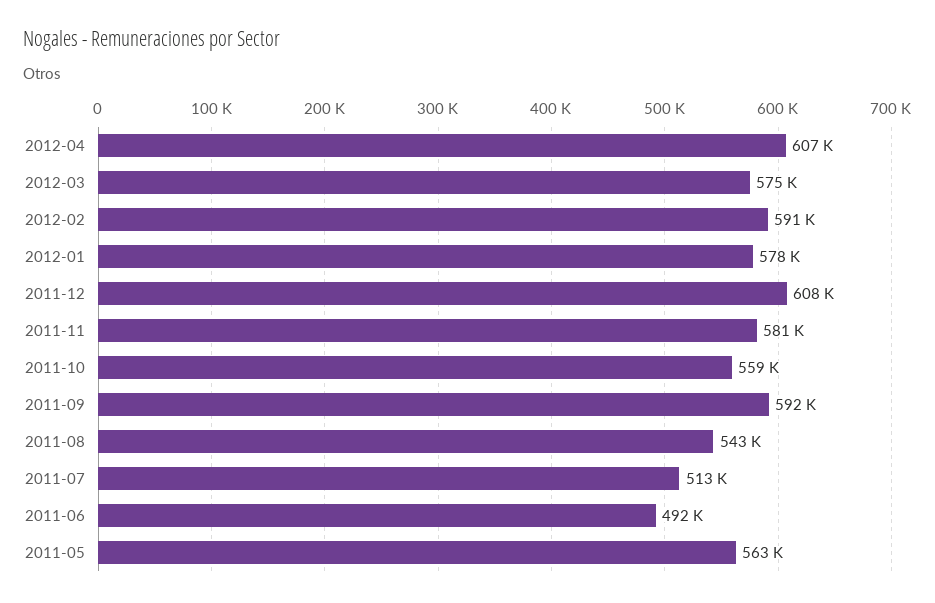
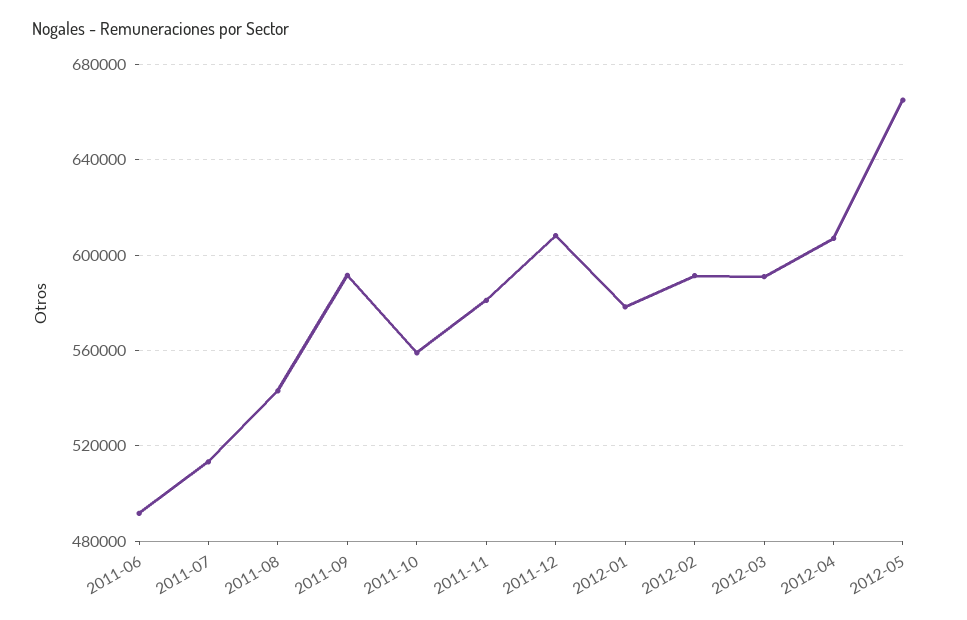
2012-03: 575000 -> 590000
2011-05: 563000 -> none
2012-05: none -> 665000

